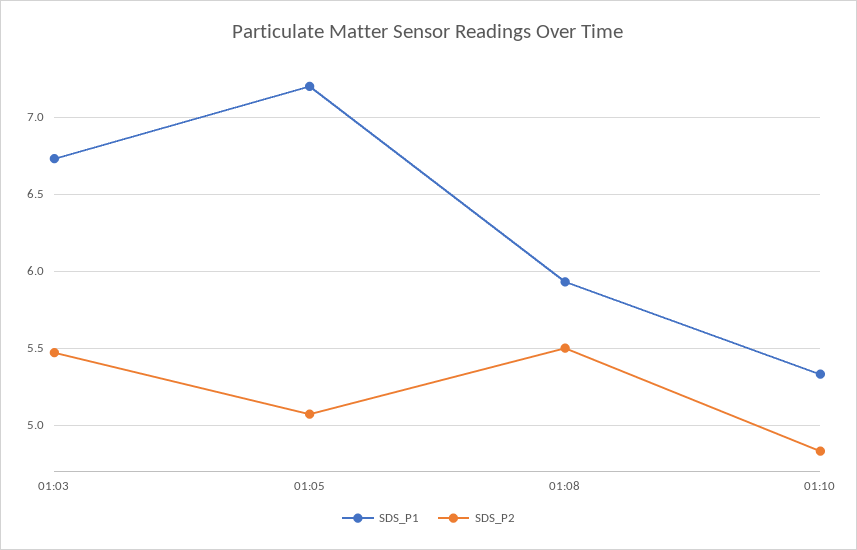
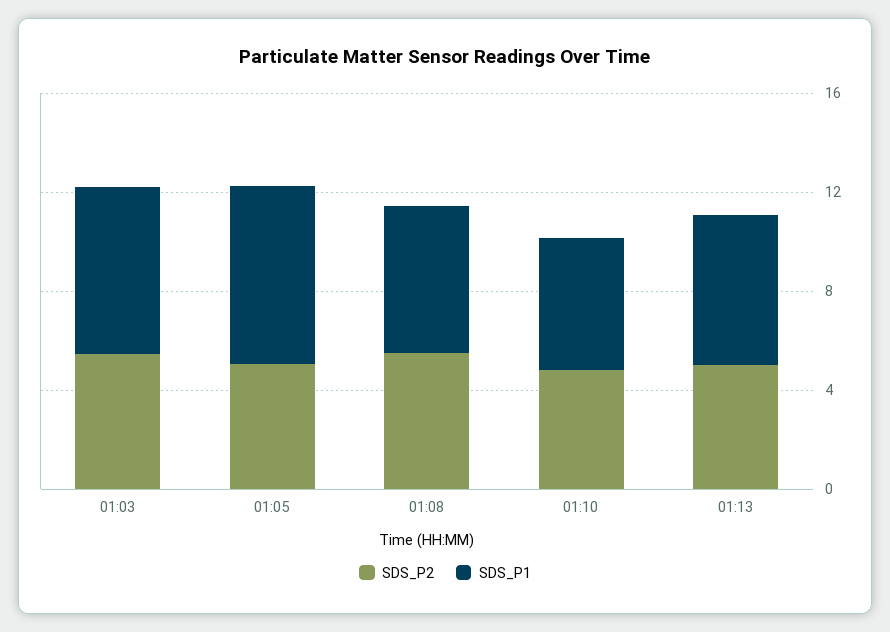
SDS_P2, 01:13: none -> 5
SDS_P1, 01:13: none -> 6

